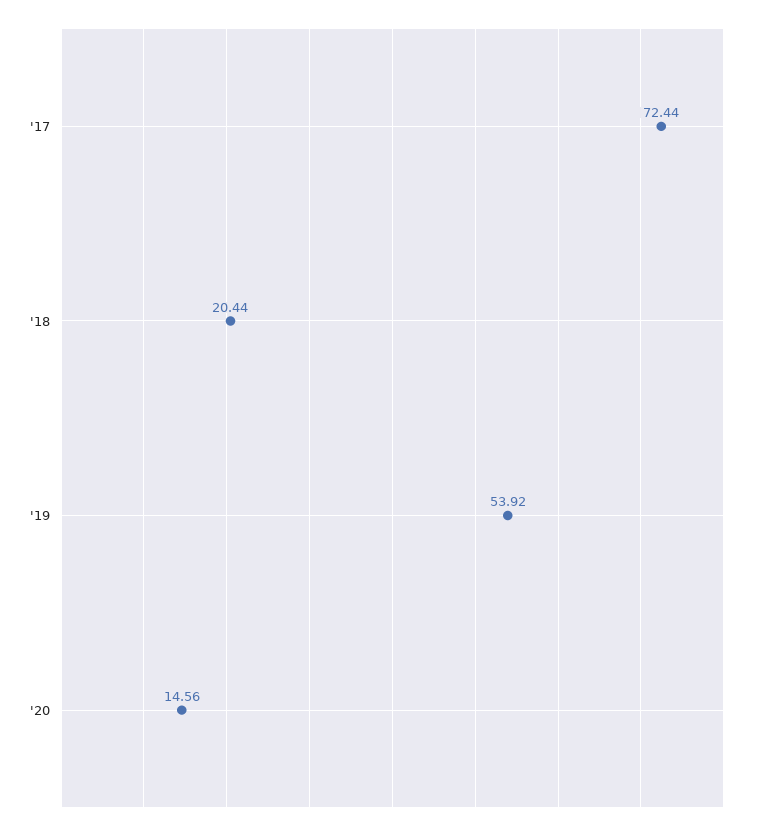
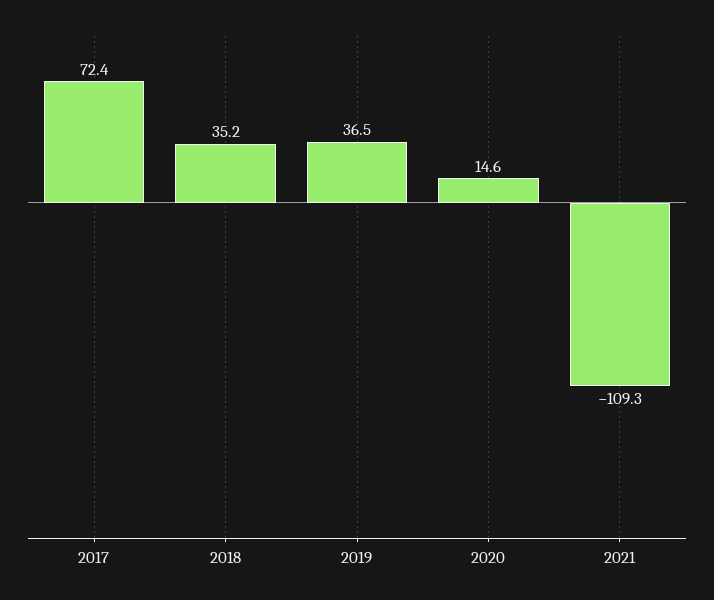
'18: 20.44 -> 35.2
'19: 53.92 -> 36.5
2021: none -> -109.3

